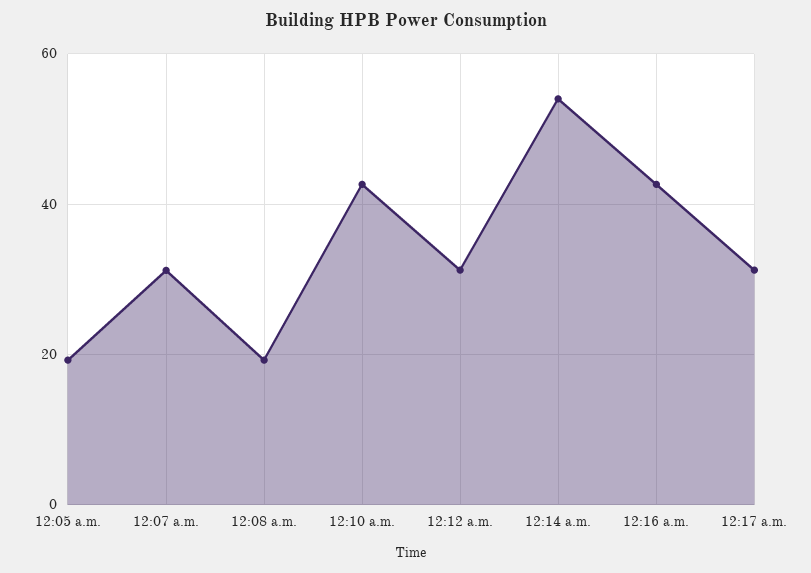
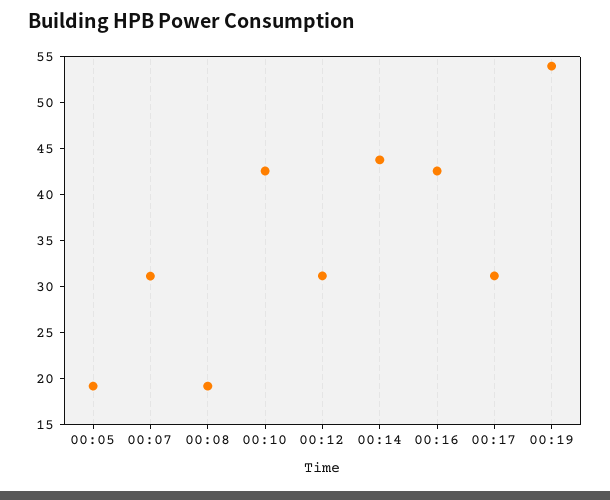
12:14 a.m.: 54 -> 44
00:19: none -> 54

